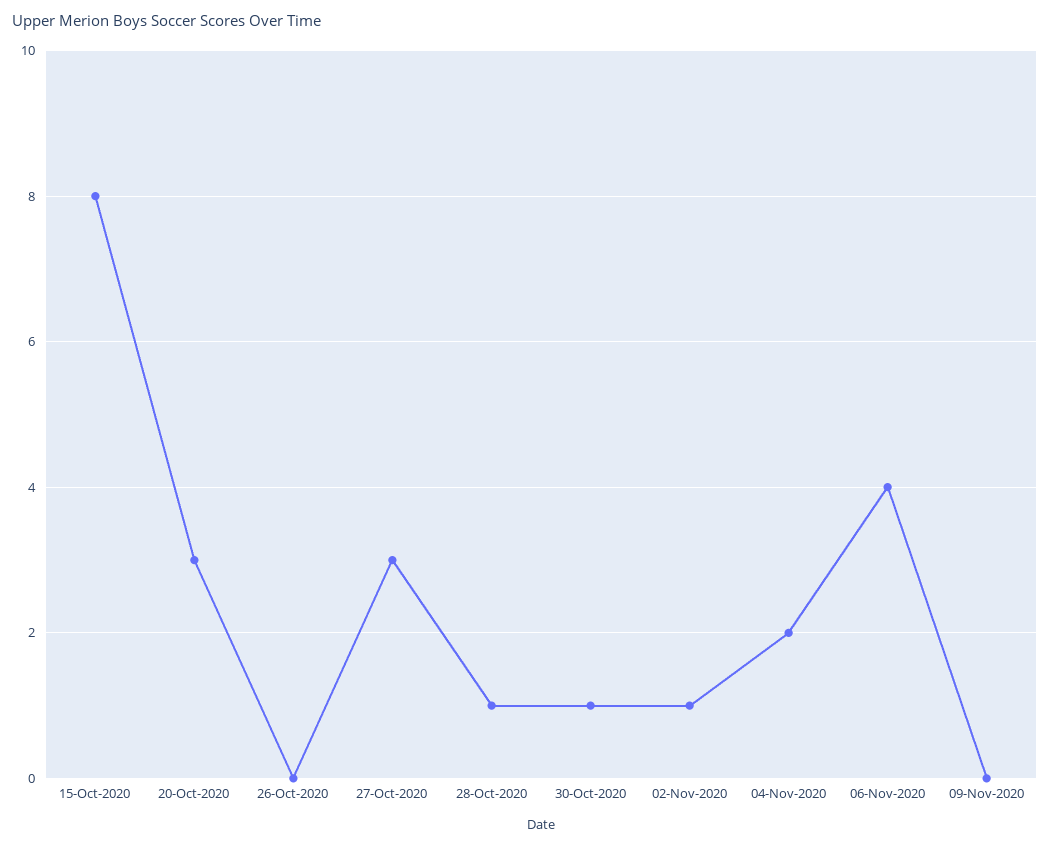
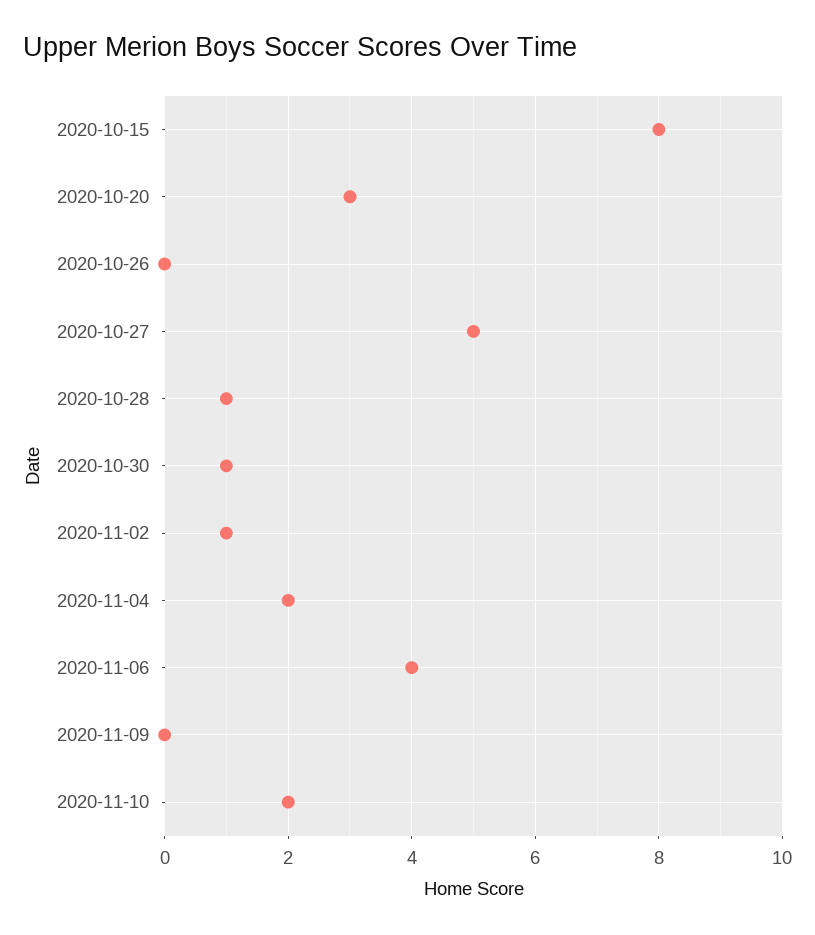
27-Oct-2020: 3 -> 5
2020-11-10: none -> 2

